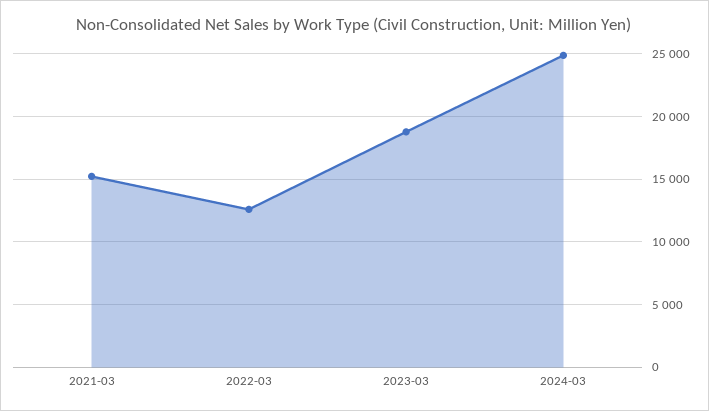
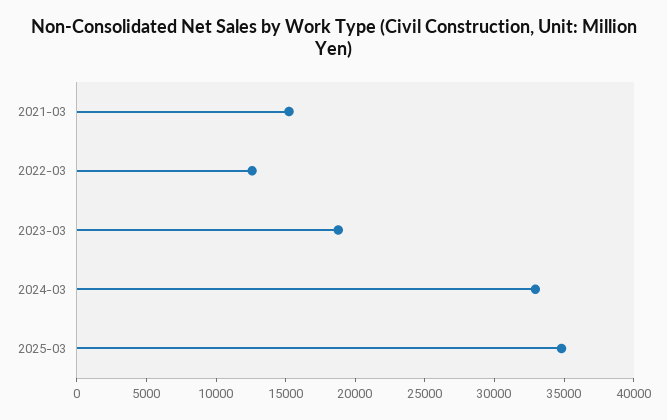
2024-03: 25000 -> 33000
2025-03: none -> 35000

